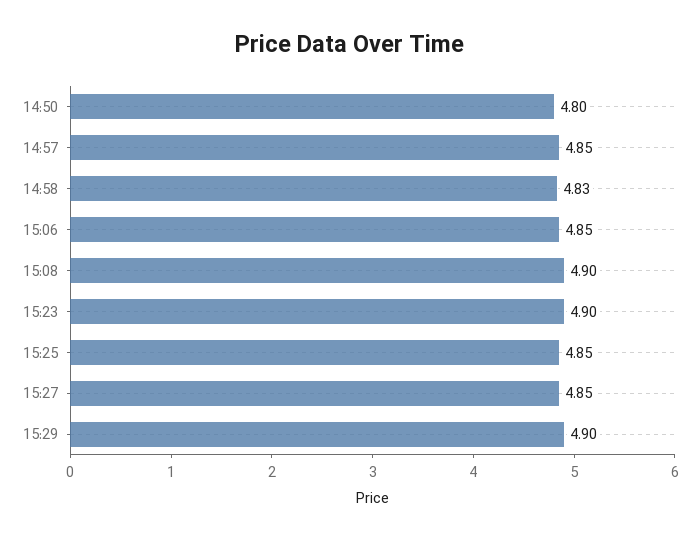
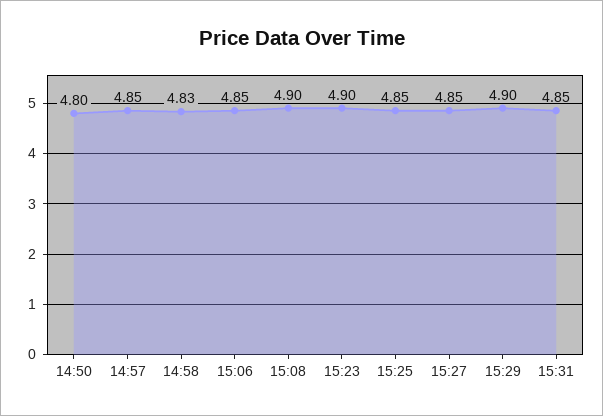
15:31: none -> 4.85

